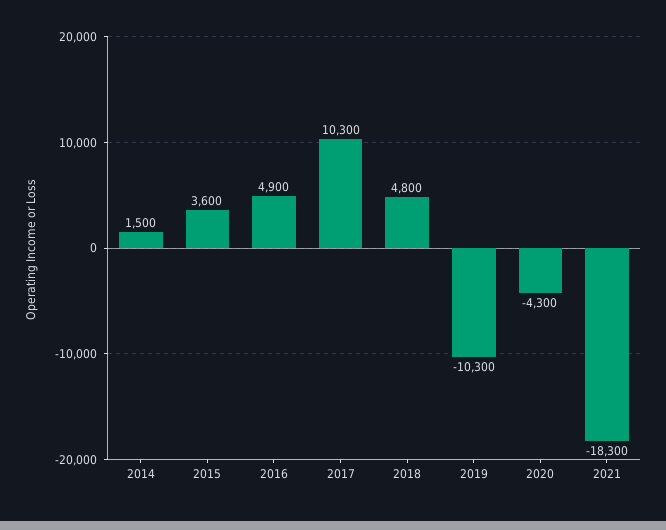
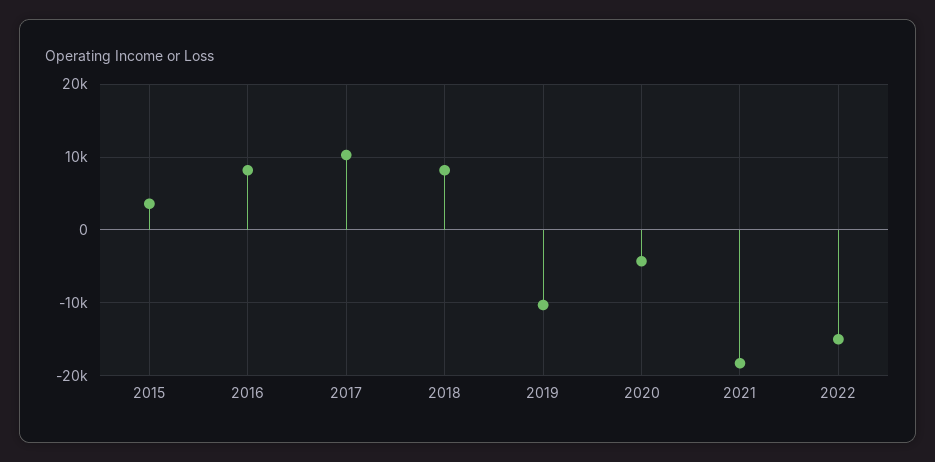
2014: 1500 -> none
2016: 4900 -> 8000
2018: 4800 -> 8000
2022: none -> -15000

